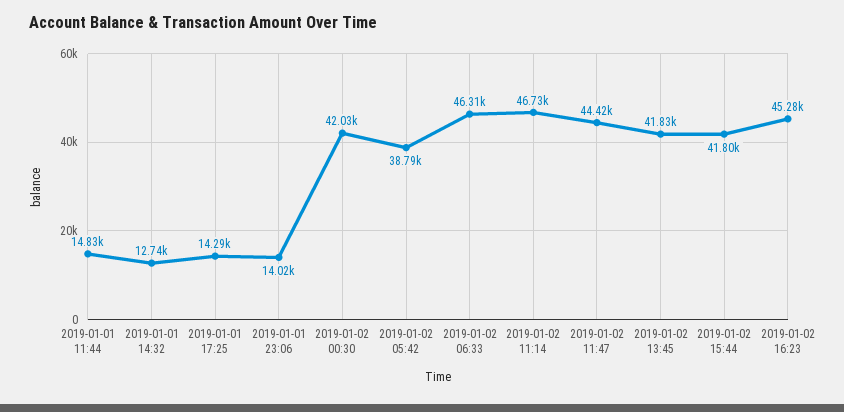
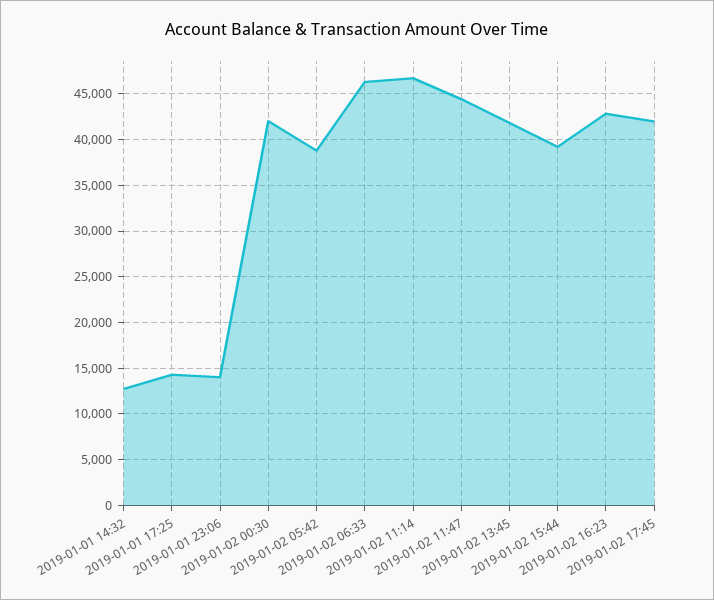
2019-01-01 11:44: 14830 -> none
2019-01-02 15:44: 41800 -> 39000
2019-01-02 16:23: 45280 -> 43000
2019-01-02 17:45: none -> 42000

